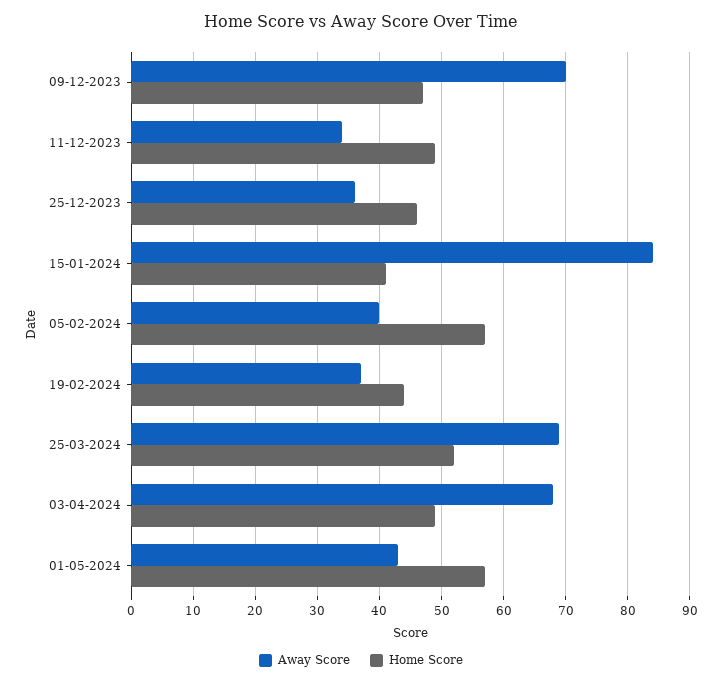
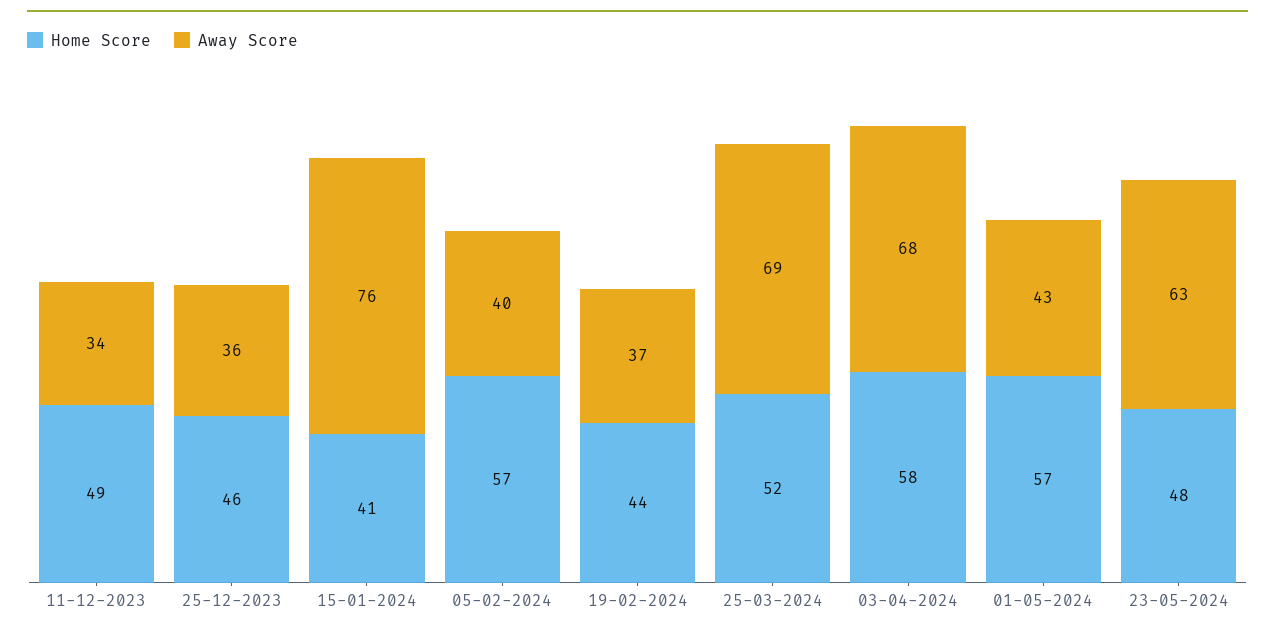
Away Score, 09-12-2023: 70 -> none
Home Score, 09-12-2023: 47 -> none
Away Score, 15-01-2024: 84 -> 76
Home Score, 03-04-2024: 49 -> 58
Home Score, 23-05-2024: none -> 48
Away Score, 23-05-2024: none -> 63

